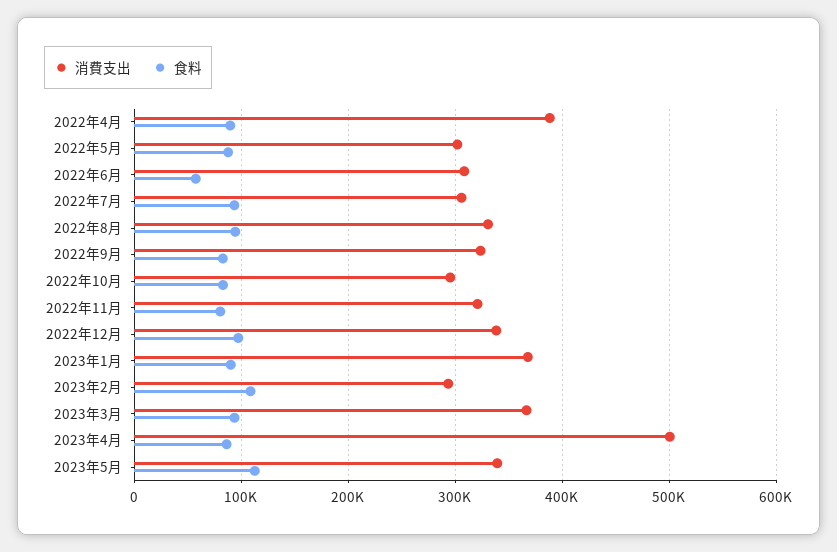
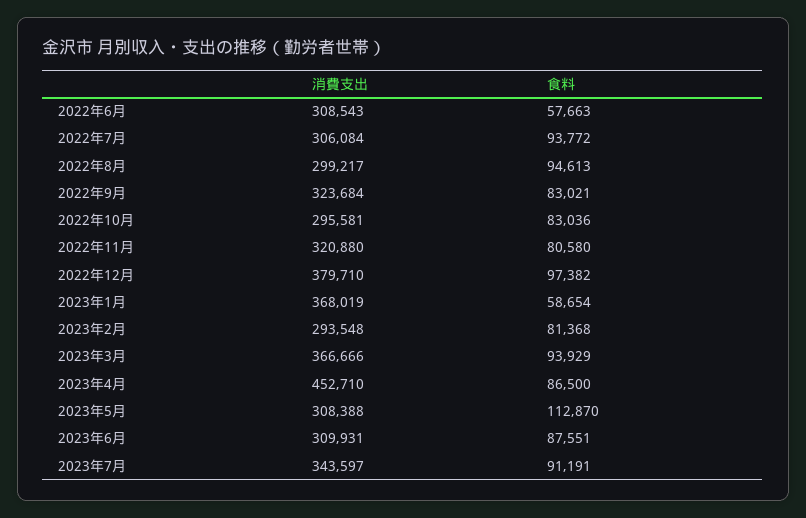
消費支出, 2022年4月: 390000 -> none
食料, 2022年4月: 90000 -> none
消費支出, 2022年5月: 300000 -> none
食料, 2022年5月: 90000 -> none
消費支出, 2022年8月: 330000 -> 299217
消費支出, 2022年12月: 340000 -> 379710
食料, 2023年1月: 90000 -> 58654
食料, 2023年2月: 110000 -> 81368
消費支出, 2023年4月: 500000 -> 452710
消費支出, 2023年5月: 340000 -> 308388
消費支出, 2023年6月: none -> 309931
食料, 2023年6月: none -> 87551
消費支出, 2023年7月: none -> 343597
食料, 2023年7月: none -> 91191

